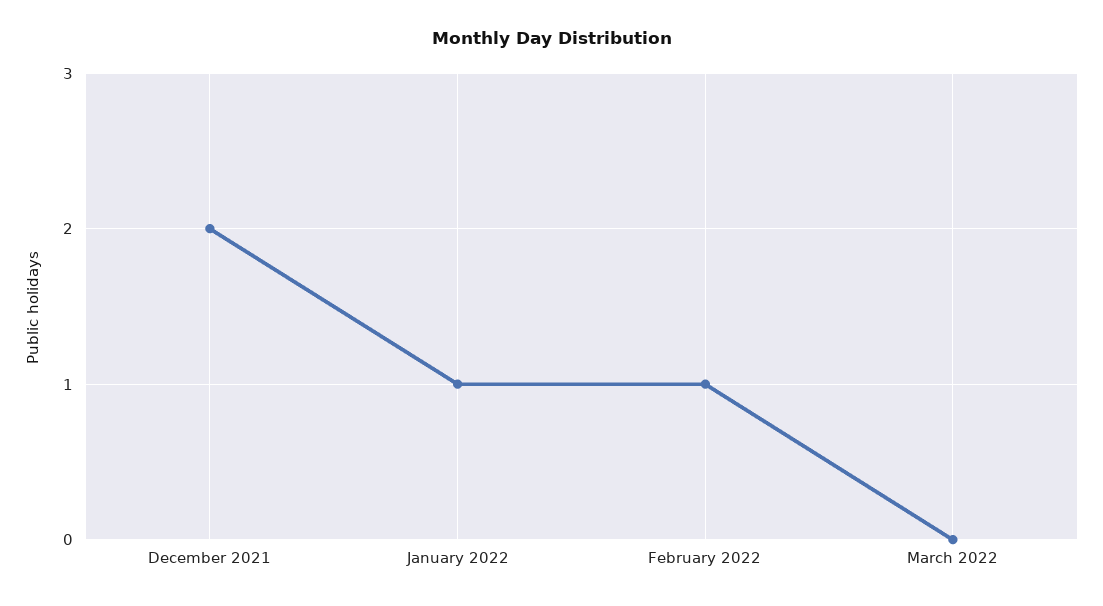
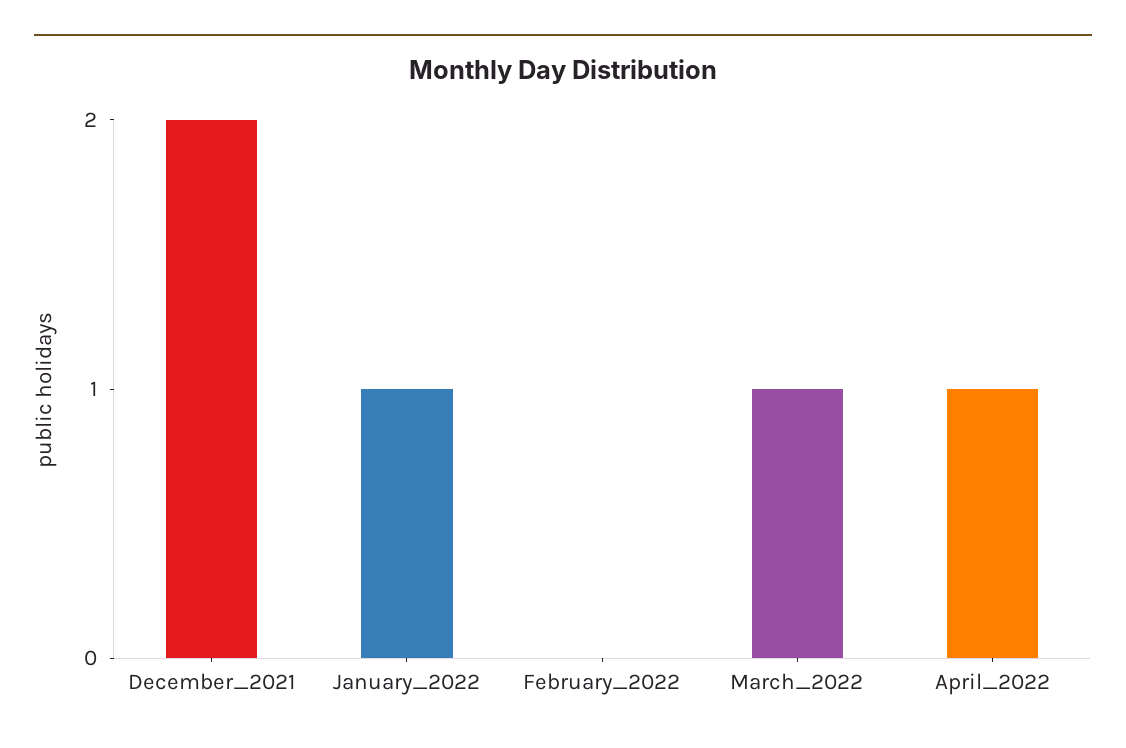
February 2022: 1 -> 0
March 2022: 0 -> 1
April_2022: none -> 1

